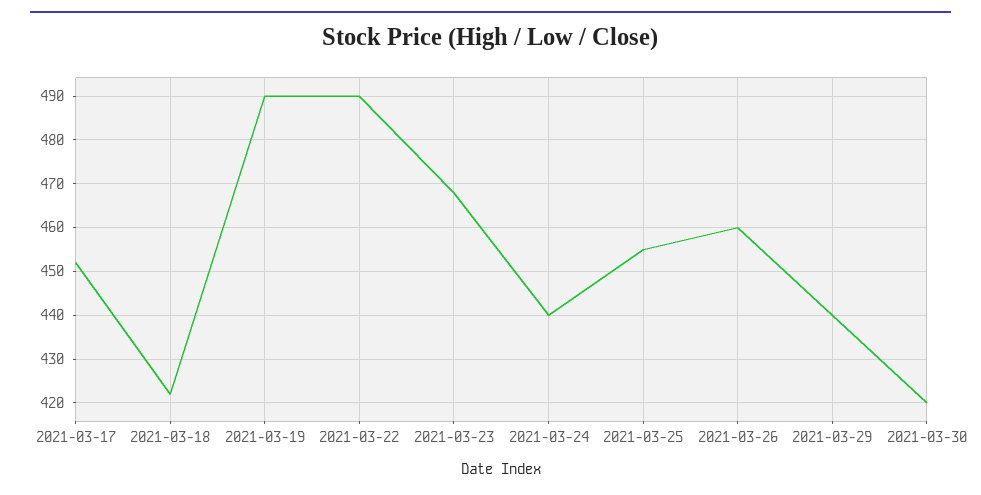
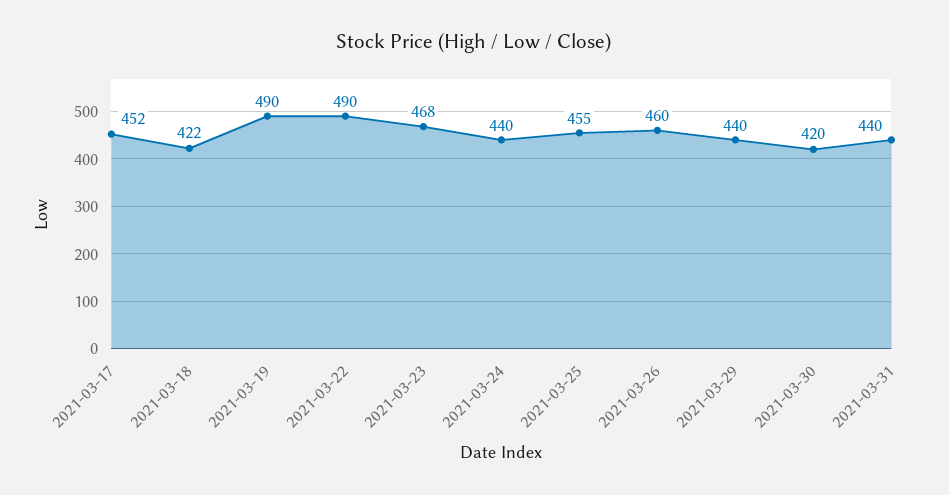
2021-03-31: none -> 440

